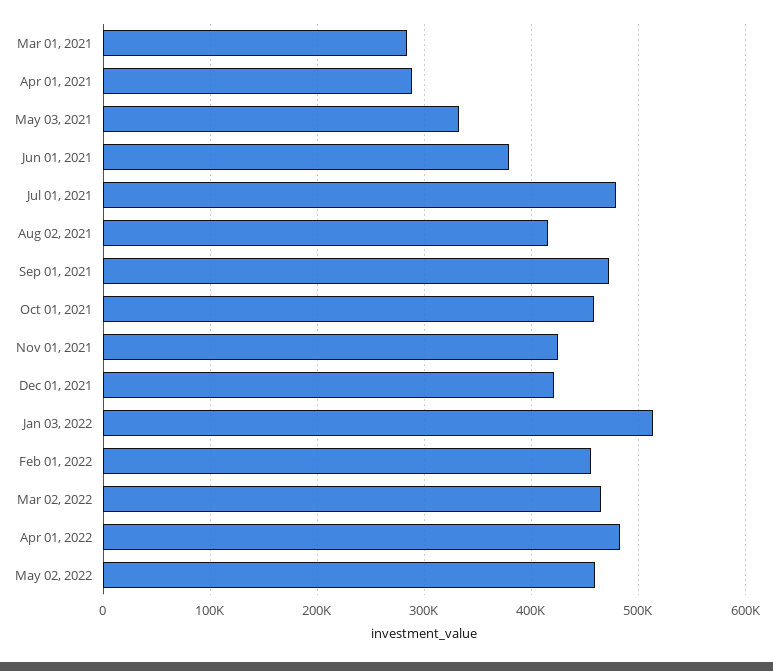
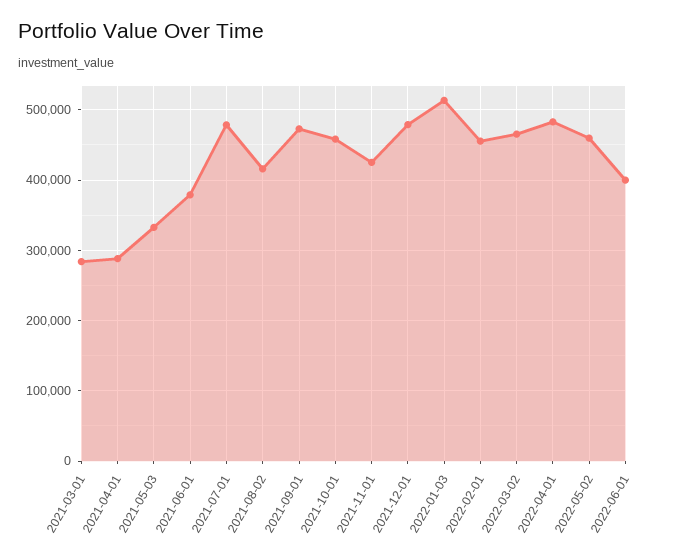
Dec 01, 2021: 420000 -> 480000
2022-06-01: none -> 400000

